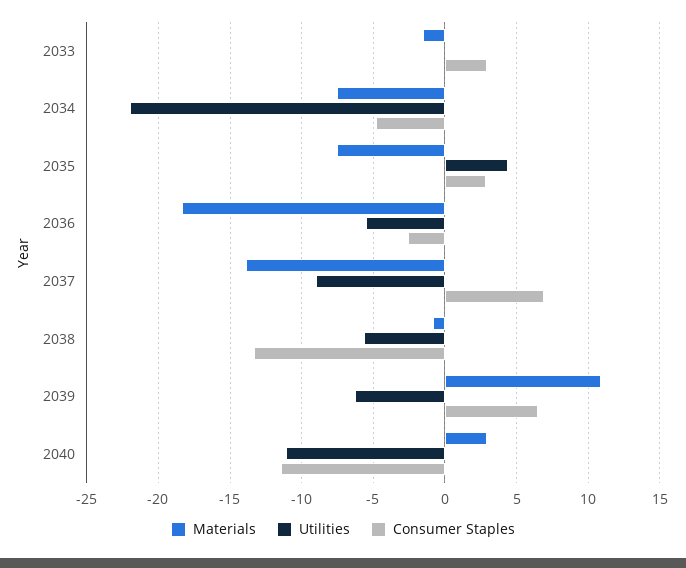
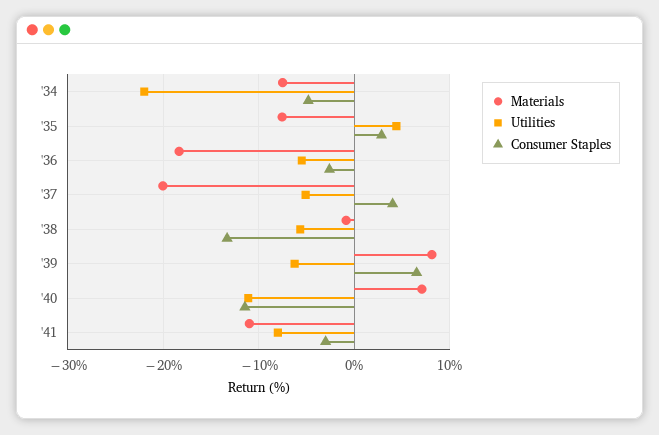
Materials, 2033: -1.5 -> none
Utilities, 2033: 0 -> none
Consumer Staples, 2033: 3 -> none
Materials, 2037: -14 -> -20
Utilities, 2037: -9 -> -5
Consumer Staples, 2037: 7 -> 4
Materials, 2039: 11 -> 8
Materials, 2040: 3 -> 7
Materials, '41: none -> -11
Utilities, '41: none -> -8
Consumer Staples, '41: none -> -3

